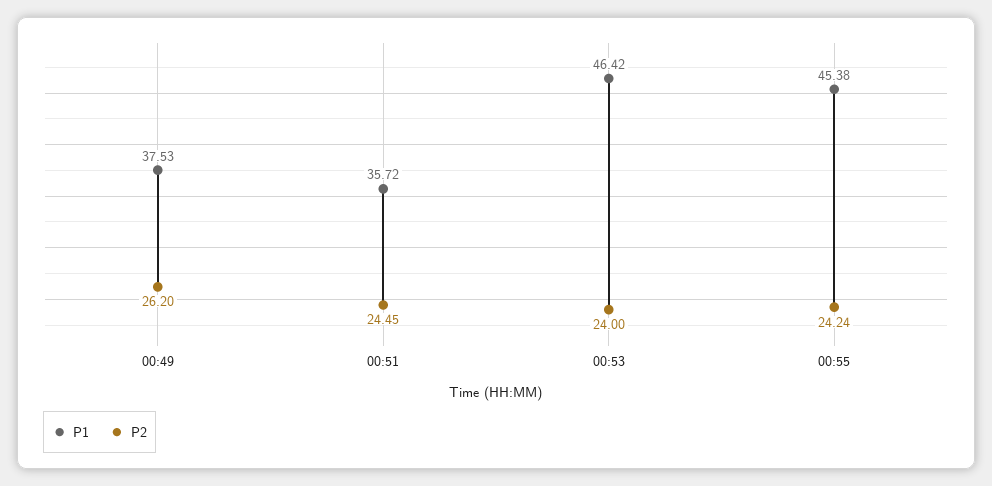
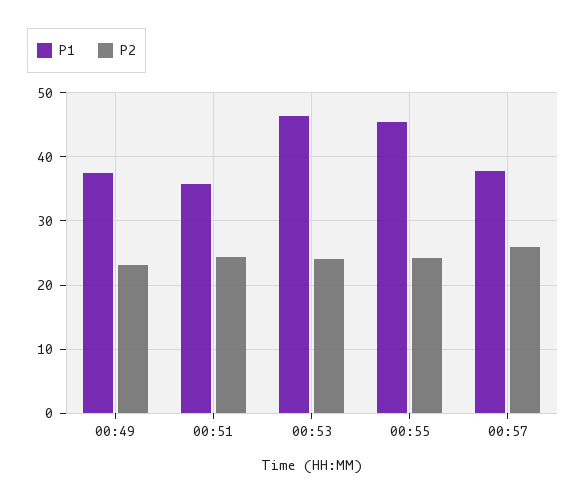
P2, 00:49: 26.2 -> 23
P1, 00:57: none -> 38
P2, 00:57: none -> 26

